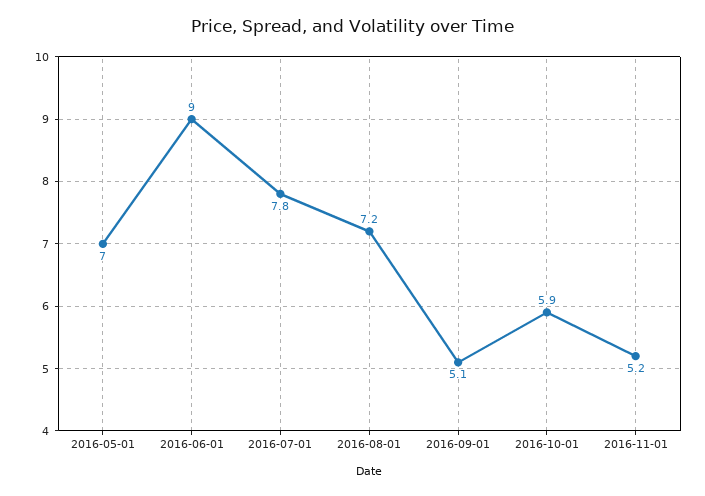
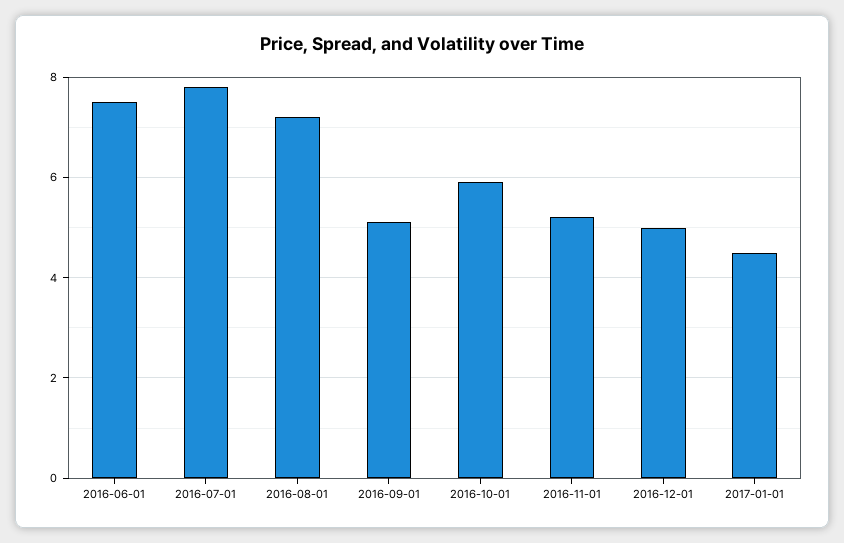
2016-05-01: 7 -> none
2016-06-01: 9 -> 7.5
2016-12-01: none -> 5
2017-01-01: none -> 4.5

